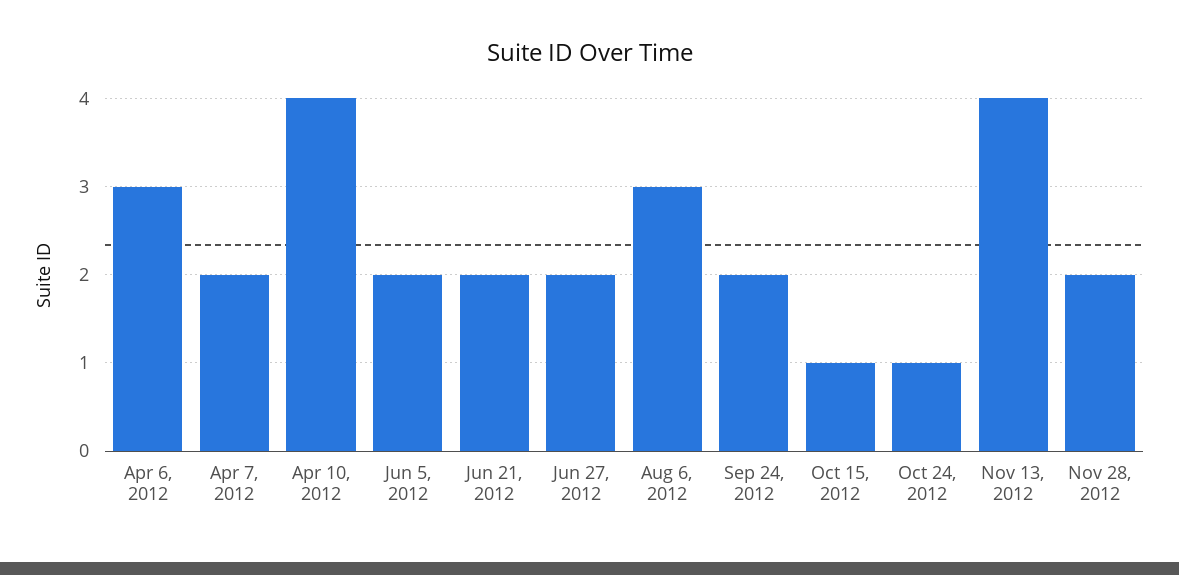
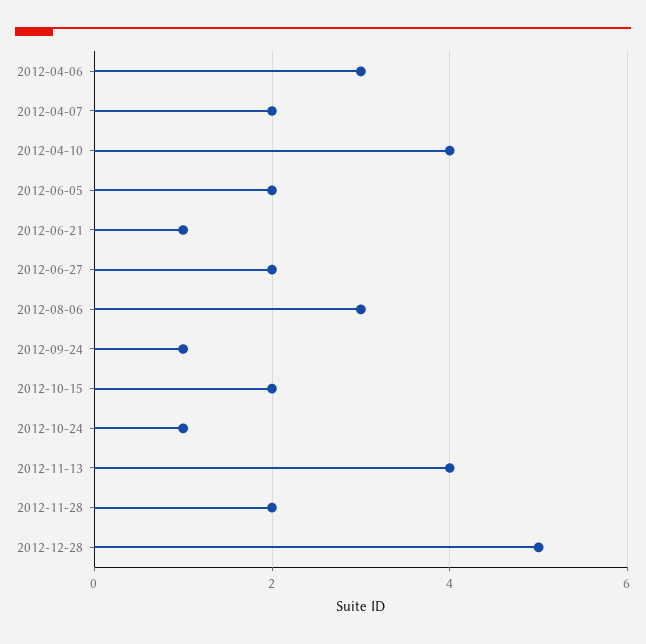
Jun 21, 2012: 2 -> 1
Sep 24, 2012: 2 -> 1
Oct 15, 2012: 1 -> 2
2012-12-28: none -> 5

